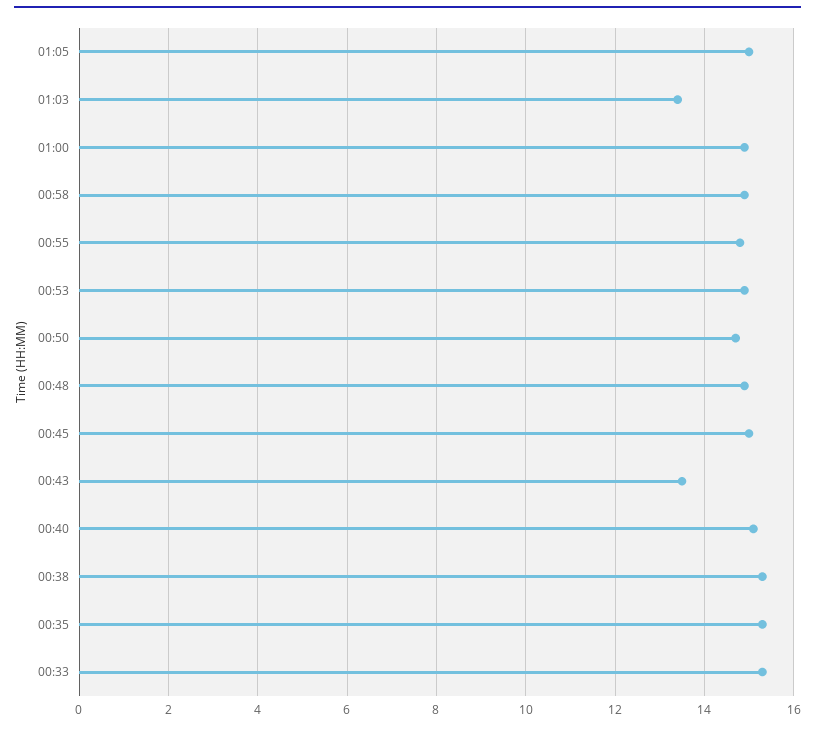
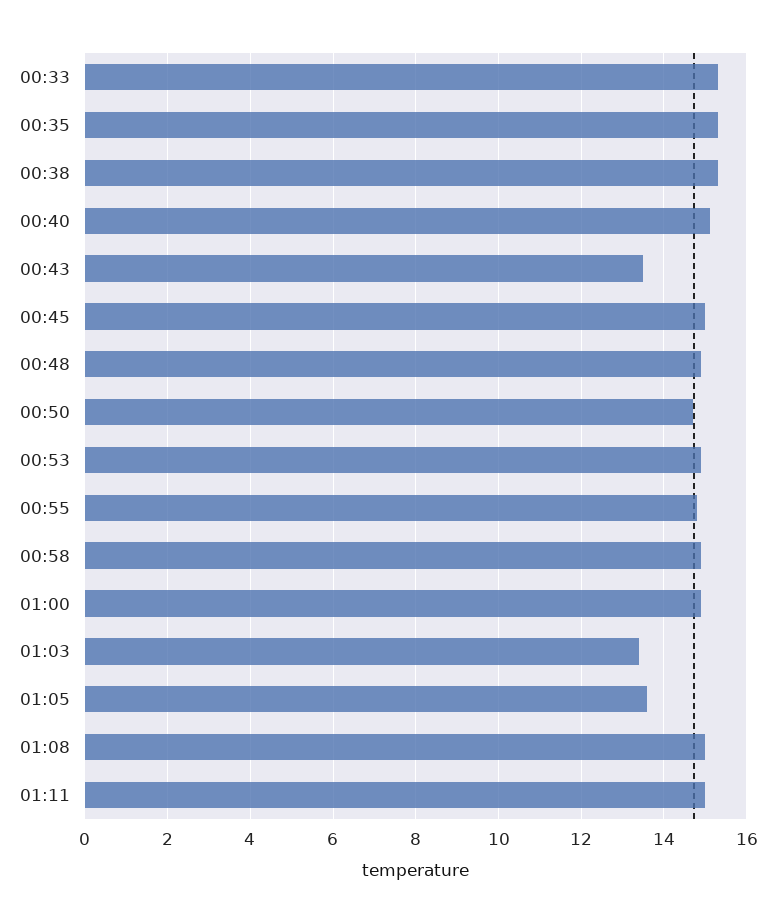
01:05: 15 -> 13.5
01:08: none -> 15
01:11: none -> 15

